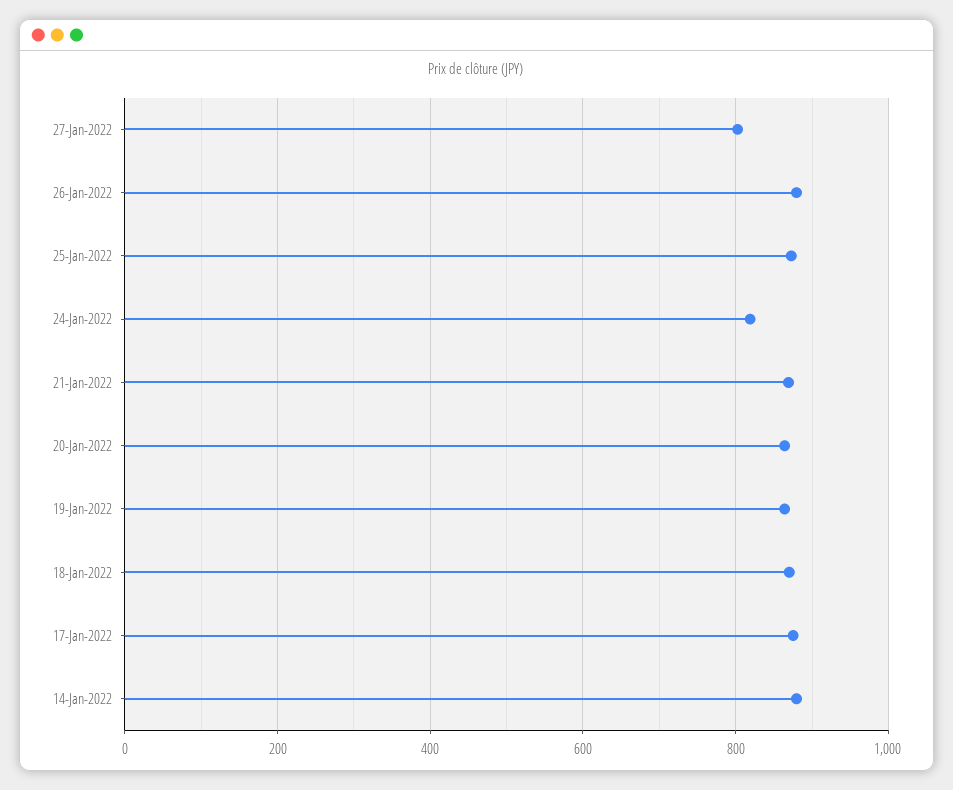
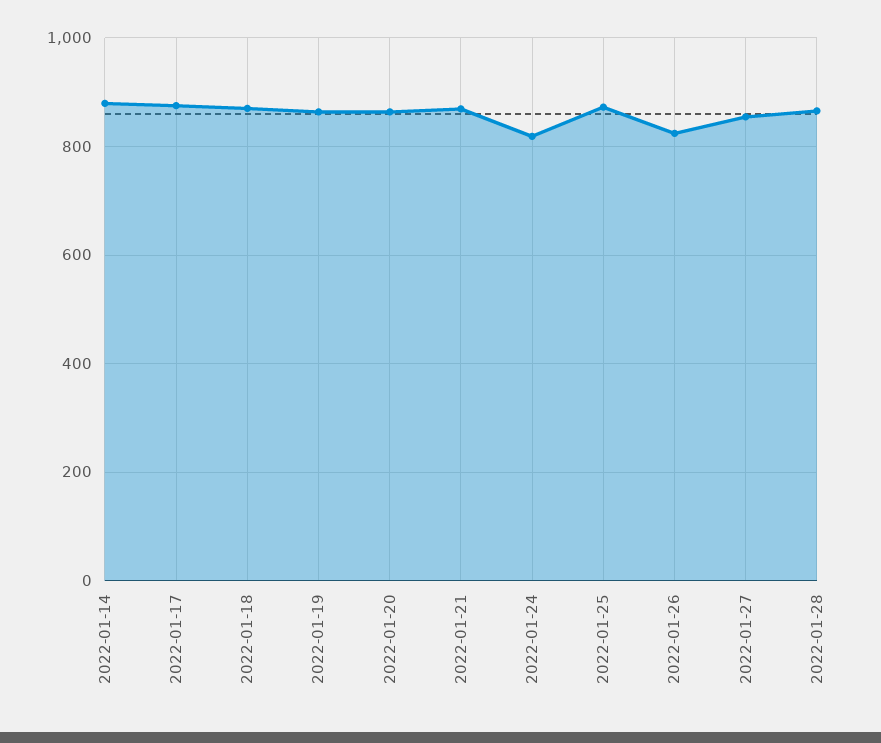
27-Jan-2022: 800 -> 860
26-Jan-2022: 880 -> 820
2022-01-28: none -> 860

